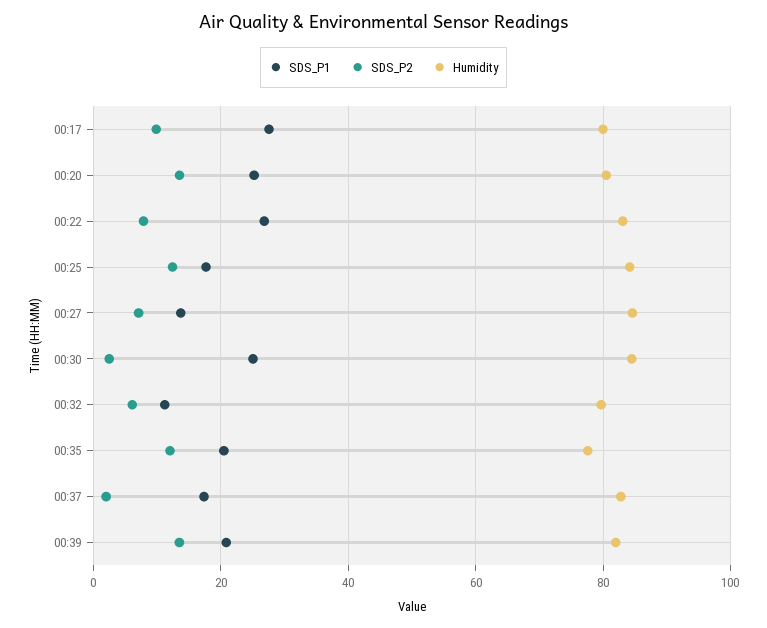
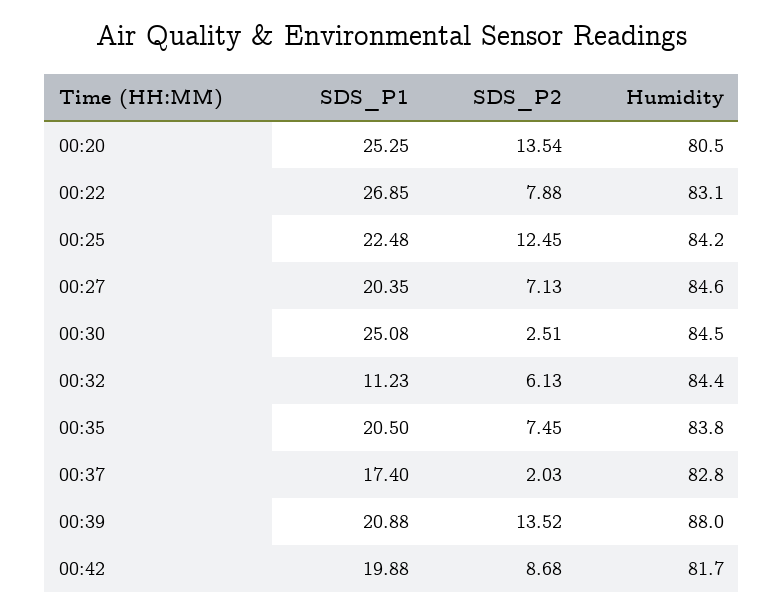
SDS_P1, 00:17: 28 -> none
SDS_P2, 00:17: 10 -> none
Humidity, 00:17: 80 -> none
SDS_P1, 00:25: 18 -> 22.48
SDS_P1, 00:27: 14 -> 20.35
Humidity, 00:32: 80 -> 84.4
SDS_P2, 00:35: 12 -> 7.45
Humidity, 00:35: 78 -> 83.8
Humidity, 00:39: 82 -> 88
SDS_P1, 00:42: none -> 19.88
SDS_P2, 00:42: none -> 8.68
Humidity, 00:42: none -> 81.7

